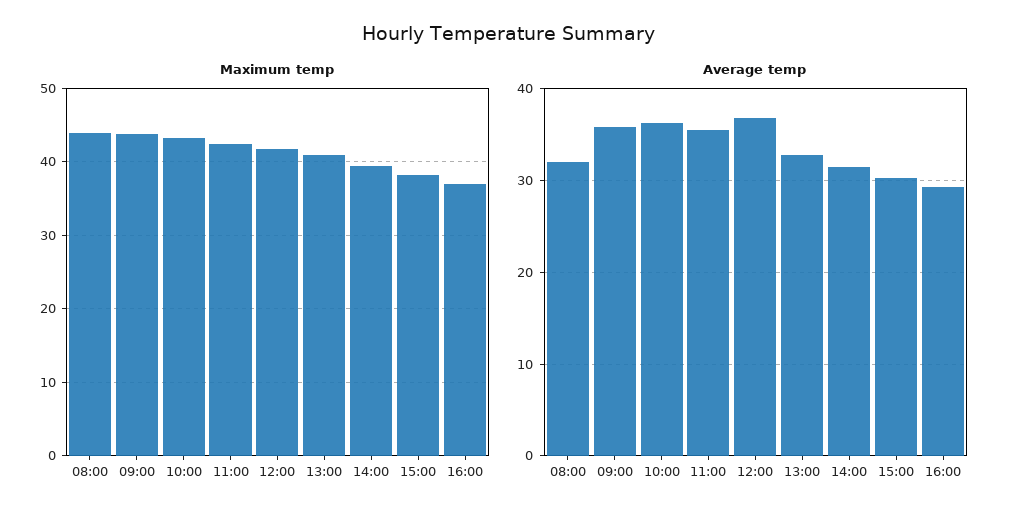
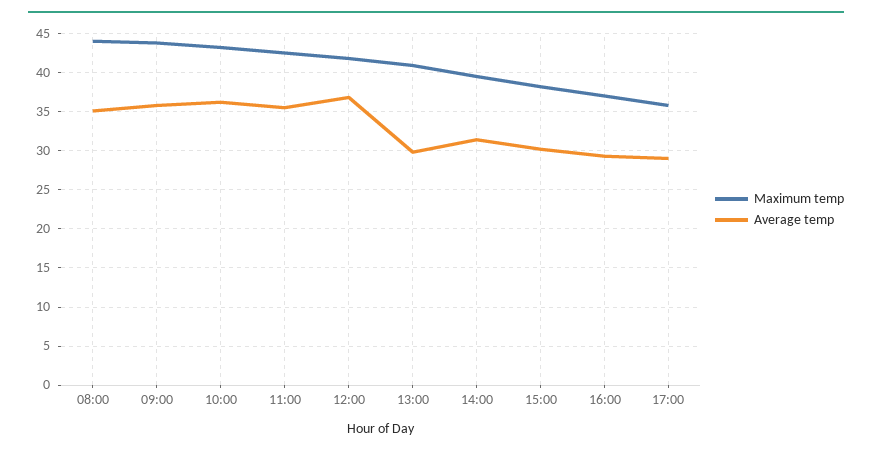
Average temp, 08:00: 32 -> 35
Average temp, 13:00: 33 -> 30
Maximum temp, 17:00: none -> 36
Average temp, 17:00: none -> 29

